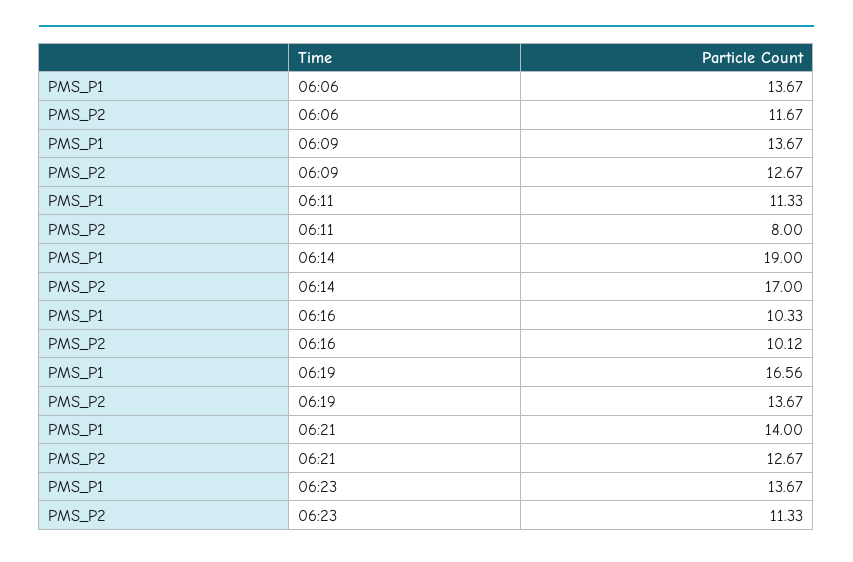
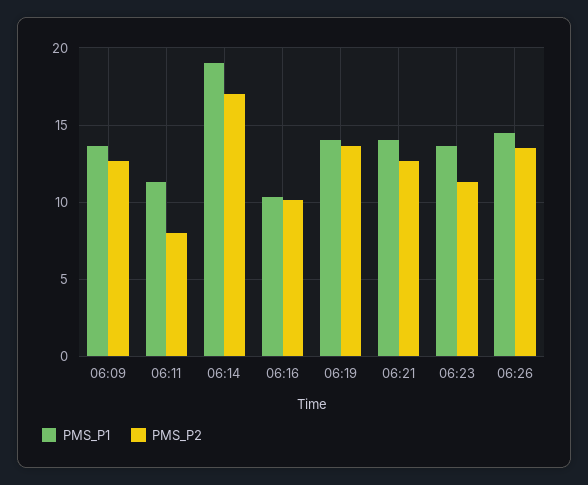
PMS_P1, 06:06: 13.67 -> none
PMS_P2, 06:06: 11.67 -> none
PMS_P1, 06:19: 16.56 -> 14
PMS_P1, 06:26: none -> 14.5
PMS_P2, 06:26: none -> 13.5

